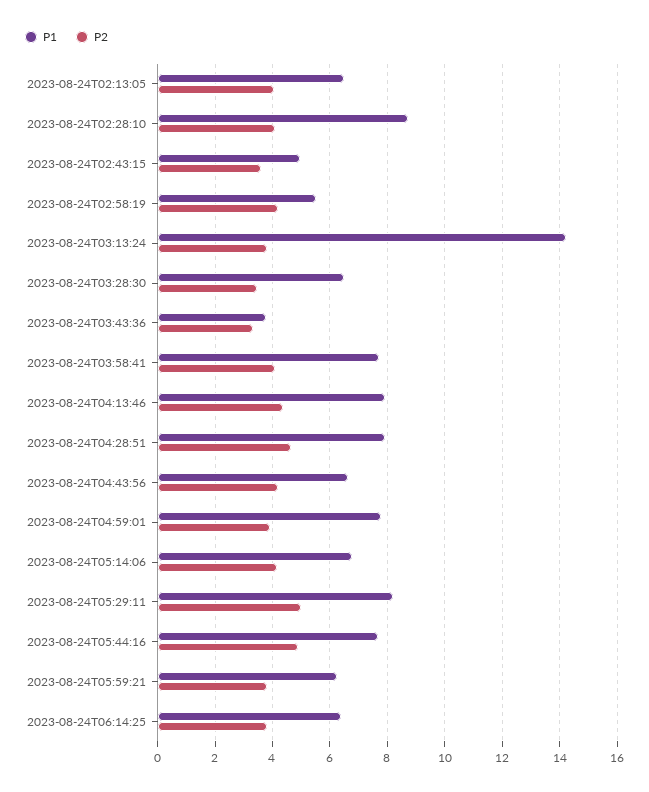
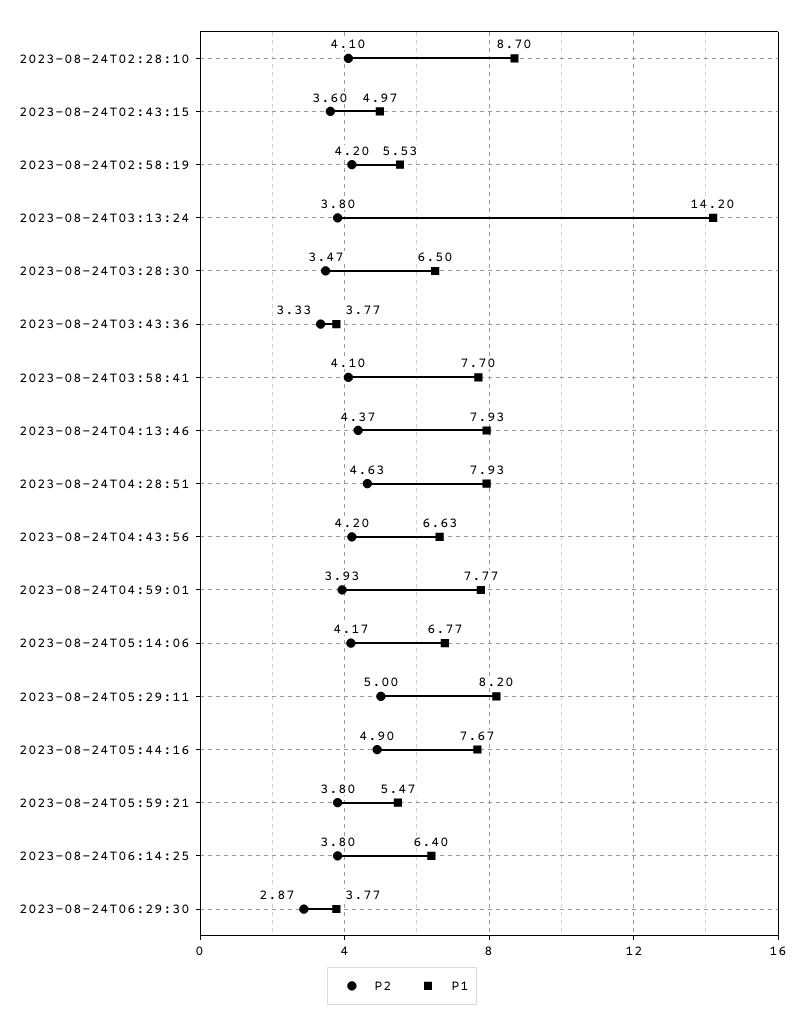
P1, 2023-08-24T02:13:05: 6.5 -> none
P2, 2023-08-24T02:13:05: 4 -> none
P1, 2023-08-24T05:59:21: 6.25 -> 5.47
P2, 2023-08-24T06:29:30: none -> 2.87
P1, 2023-08-24T06:29:30: none -> 3.77

